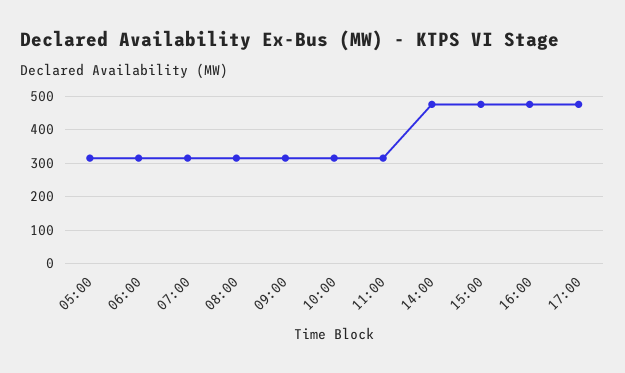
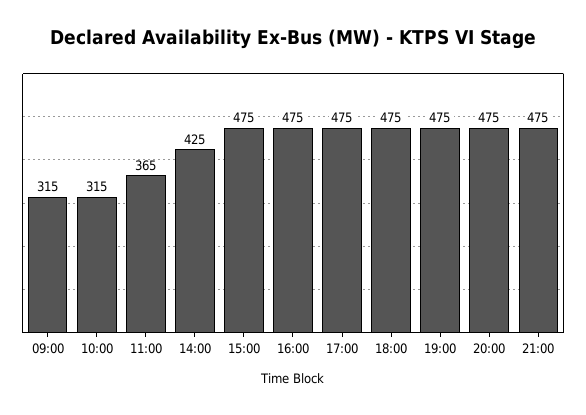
05:00: 320 -> none
06:00: 320 -> none
07:00: 320 -> none
08:00: 320 -> none
11:00: 320 -> 365
14:00: 480 -> 425
18:00: none -> 475
19:00: none -> 475
20:00: none -> 475
21:00: none -> 475

